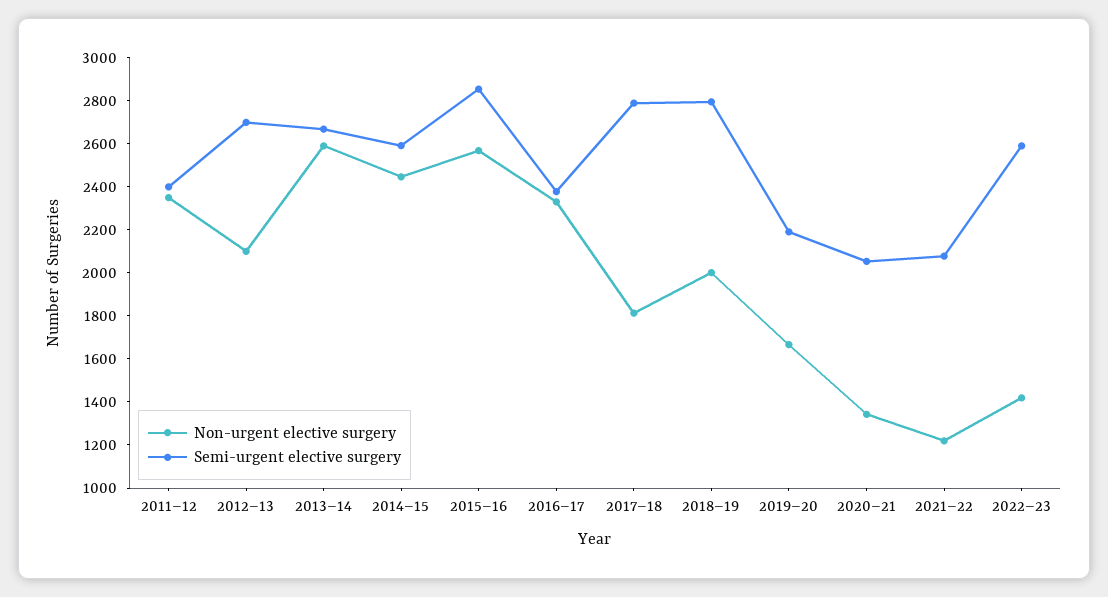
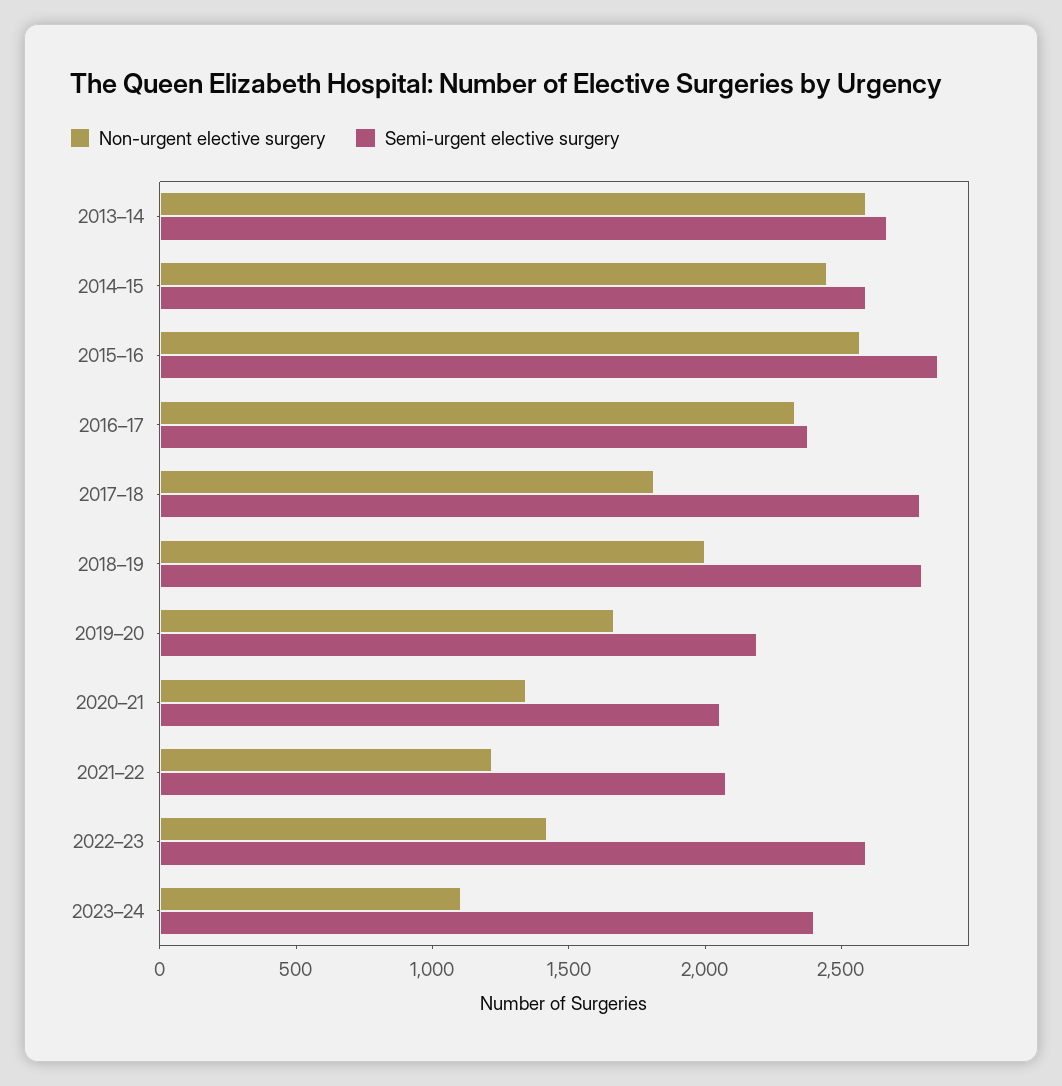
Non-urgent elective surgery, 2011–12: 2350 -> none
Semi-urgent elective surgery, 2011–12: 2400 -> none
Non-urgent elective surgery, 2012–13: 2100 -> none
Semi-urgent elective surgery, 2012–13: 2700 -> none
Non-urgent elective surgery, 2023–24: none -> 1100
Semi-urgent elective surgery, 2023–24: none -> 2400

